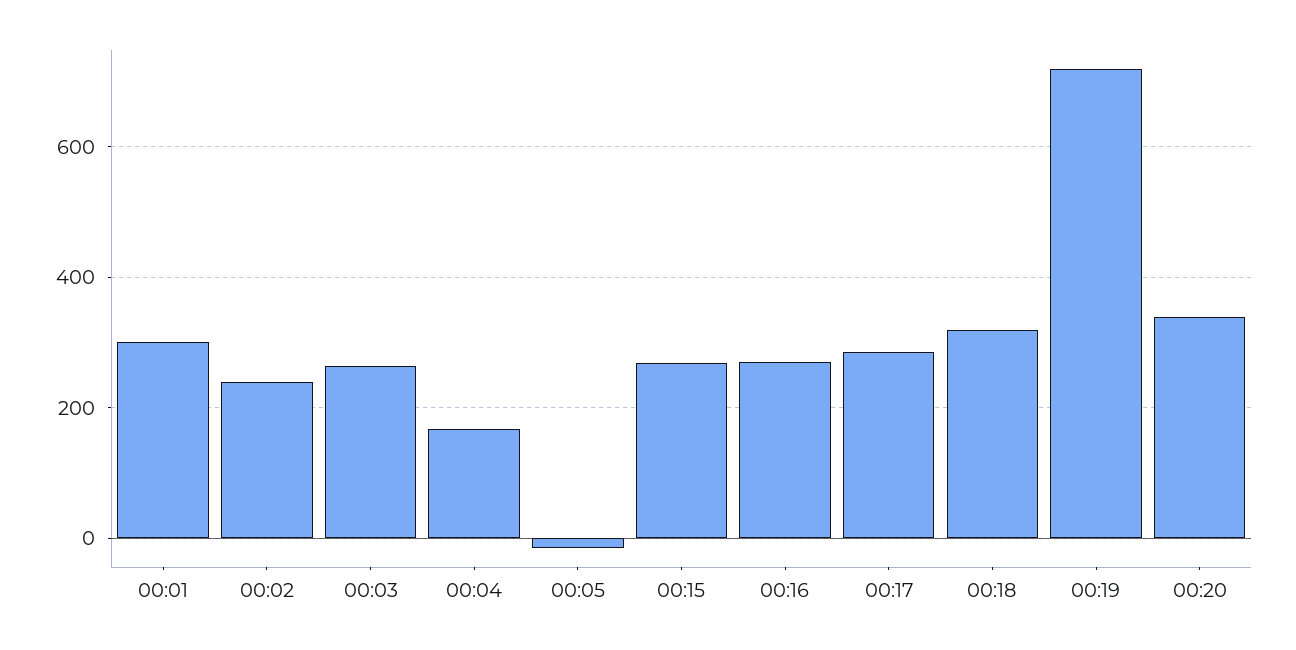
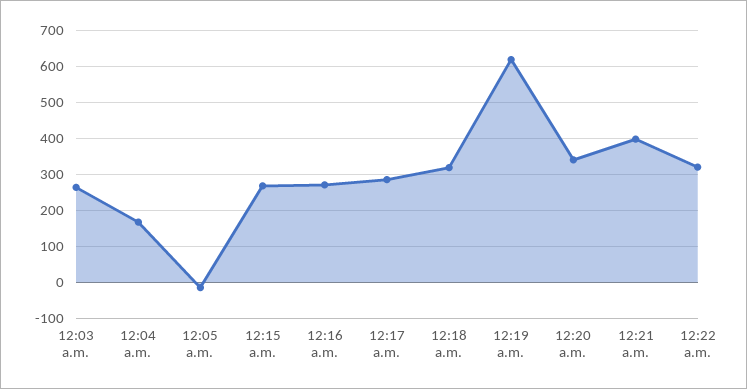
00:01: 300 -> none
00:02: 240 -> none
00:19: 720 -> 620
12:21 a.m.: none -> 400
12:22 a.m.: none -> 320

